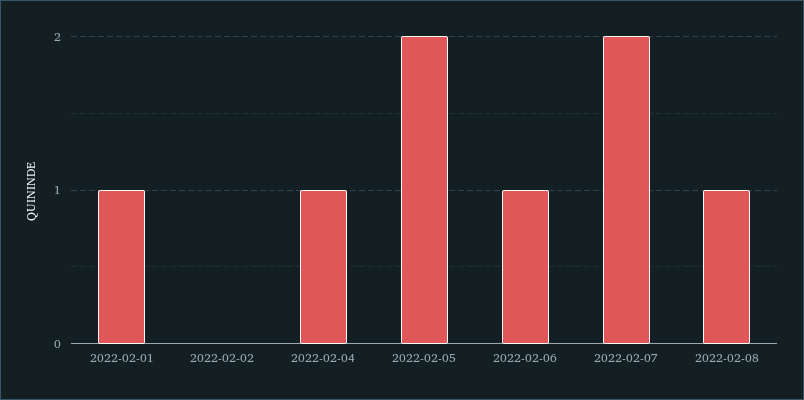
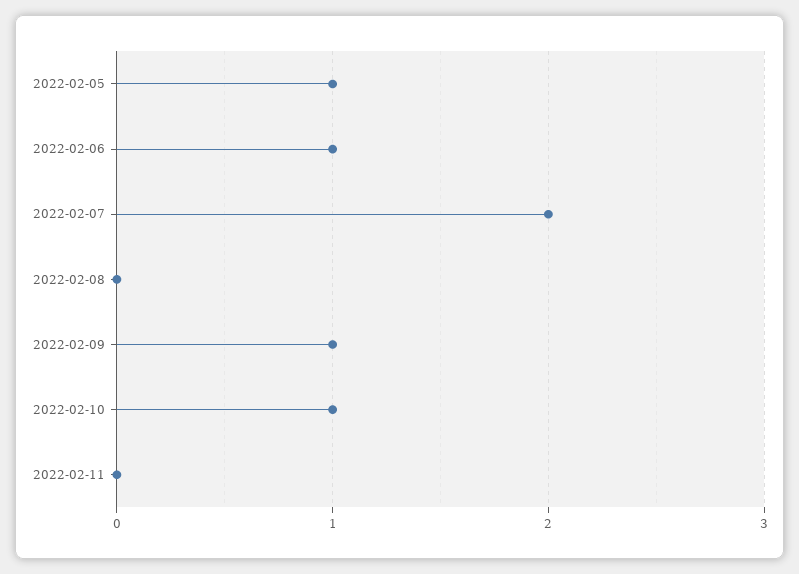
2022-02-01: 1 -> none
2022-02-02: 0 -> none
2022-02-04: 1 -> none
2022-02-05: 2 -> 1
2022-02-08: 1 -> 0
2022-02-09: none -> 1
2022-02-10: none -> 1
2022-02-11: none -> 0

